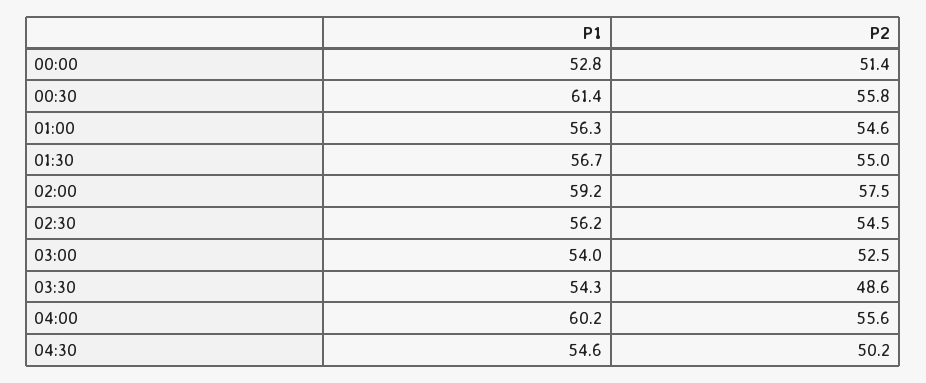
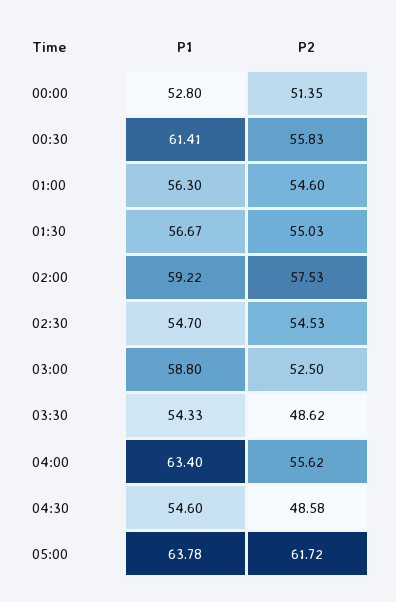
P1, 02:30: 56.2 -> 54.7
P1, 03:00: 54 -> 58.8
P1, 04:00: 60.2 -> 63.4
P2, 04:30: 50.2 -> 48.58
P1, 05:00: none -> 63.78
P2, 05:00: none -> 61.72

